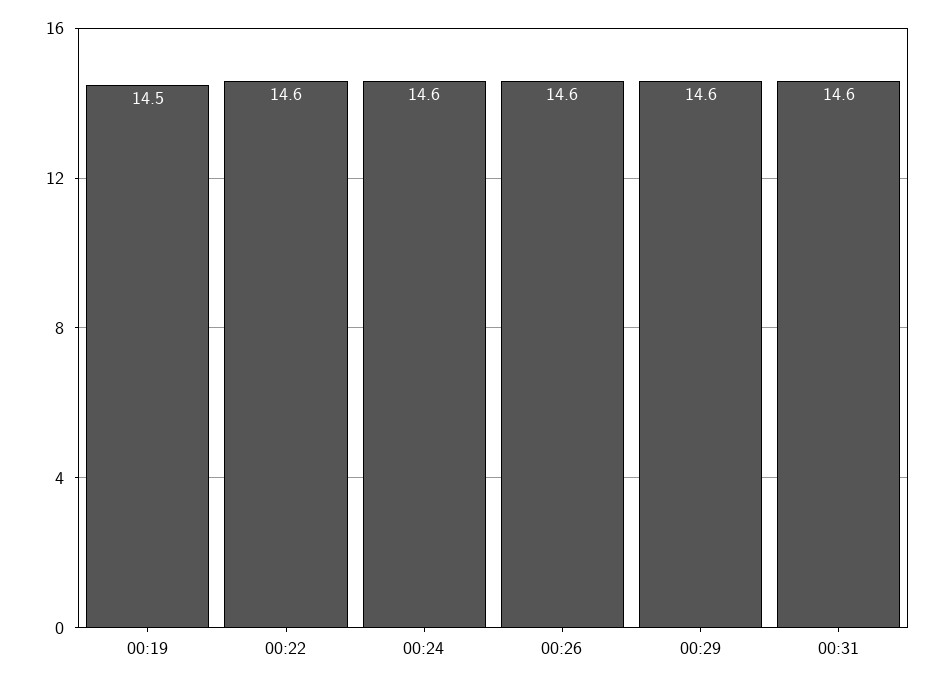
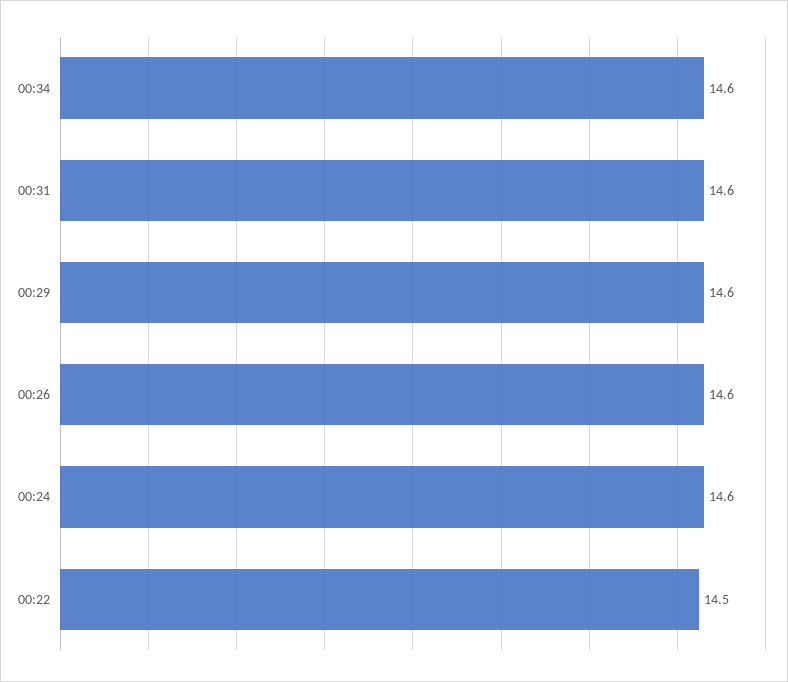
00:19: 14.5 -> none
00:22: 14.6 -> 14.5
00:34: none -> 14.6

